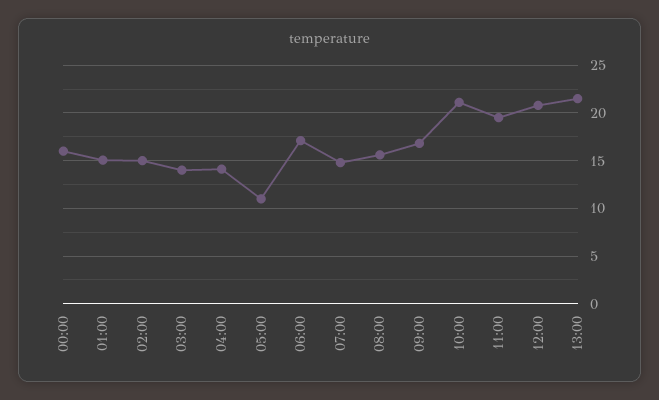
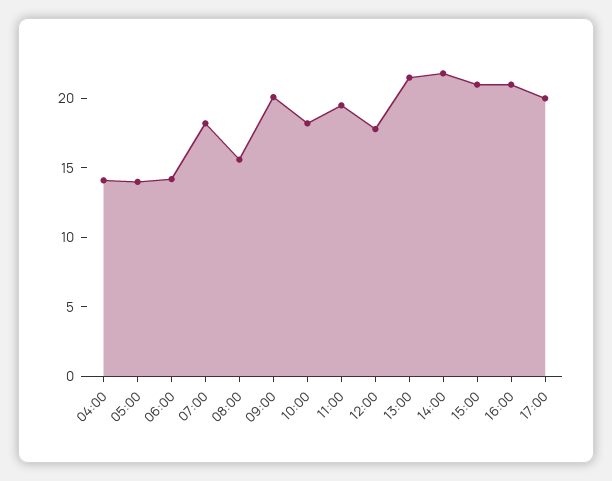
00:00: 16 -> none
01:00: 15 -> none
02:00: 15 -> none
03:00: 14 -> none
05:00: 11 -> 14
06:00: 17 -> 14
07:00: 15 -> 18
09:00: 17 -> 20
10:00: 21 -> 18
12:00: 21 -> 18
14:00: none -> 22
15:00: none -> 21
16:00: none -> 21
17:00: none -> 20

